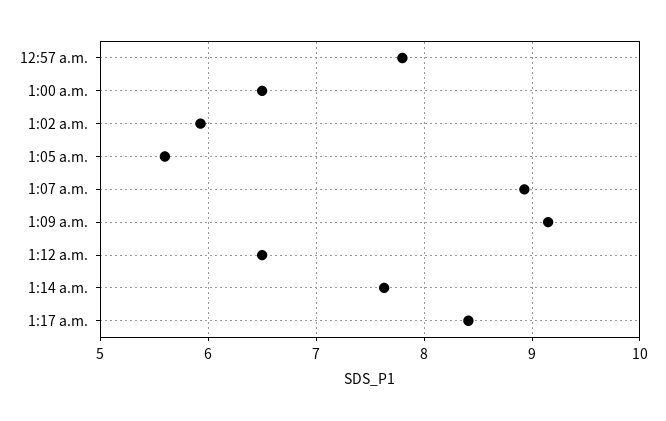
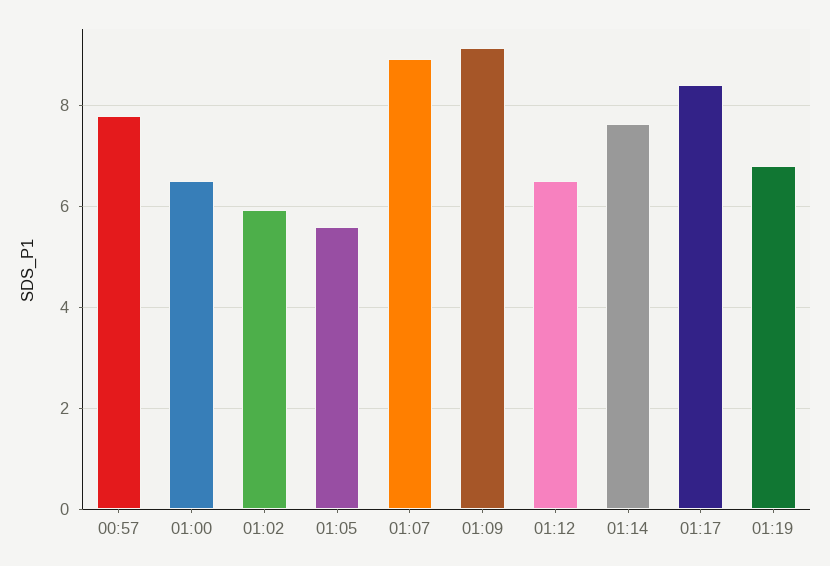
01:19: none -> 6.8

